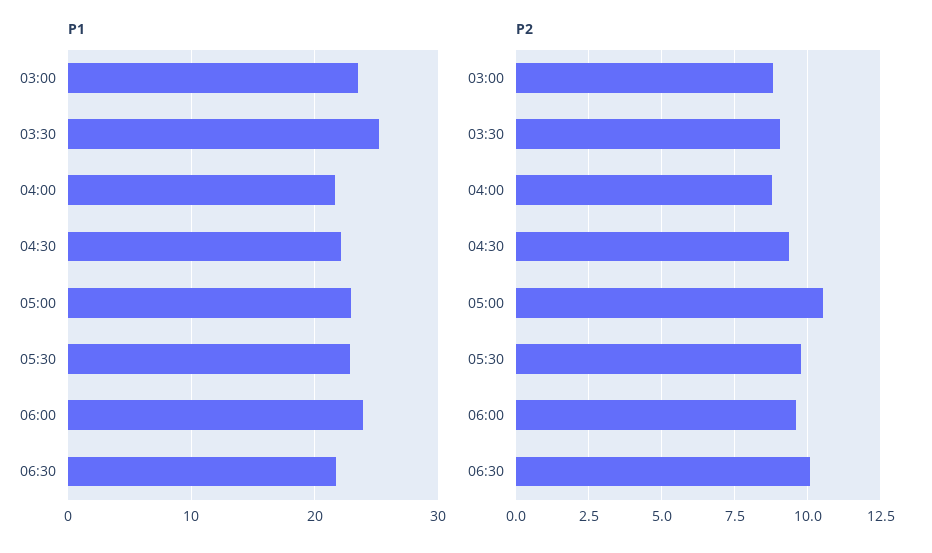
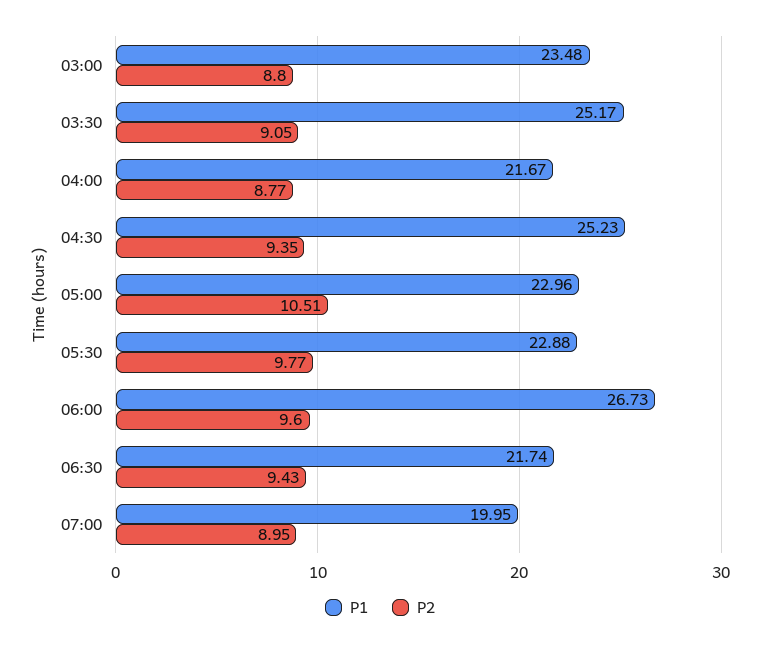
P1, 04:30: 22 -> 25.23
P1, 06:00: 24 -> 26.73
P2, 06:30: 10 -> 9.43
P1, 07:00: none -> 19.95
P2, 07:00: none -> 8.95

